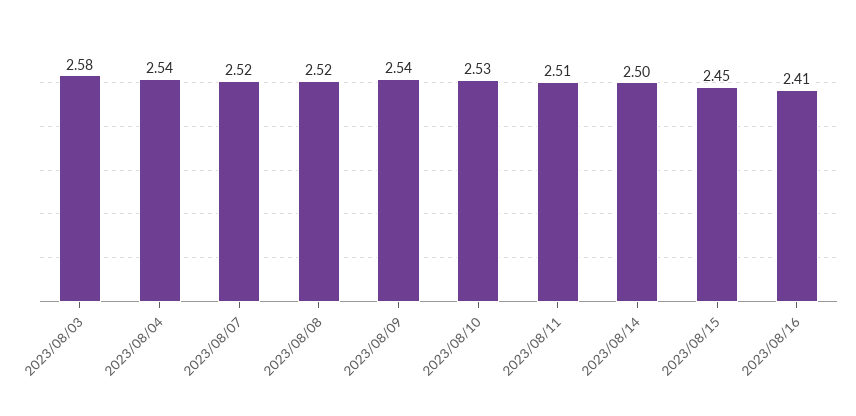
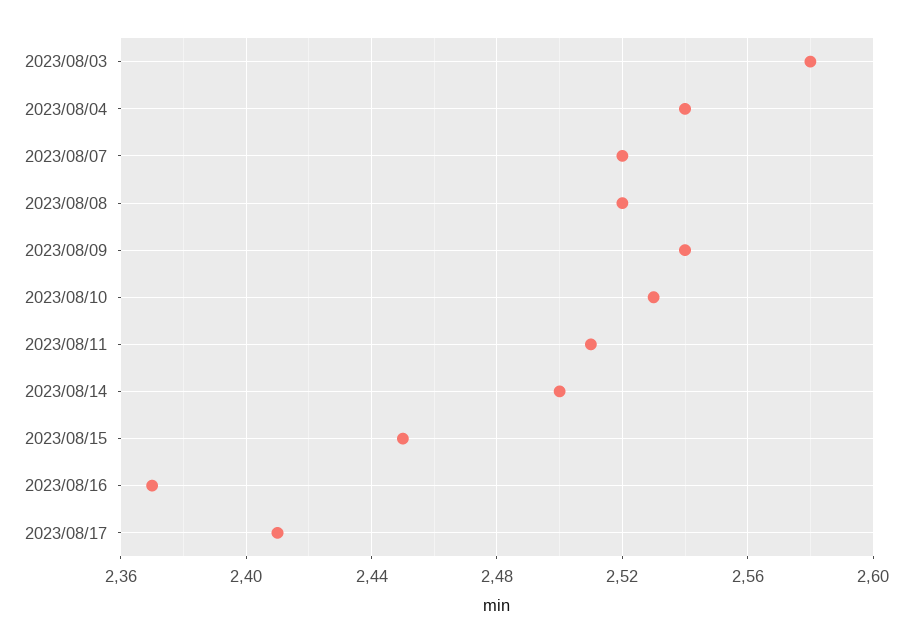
2023/08/16: 2.41 -> 2.37
2023/08/17: none -> 2.41

